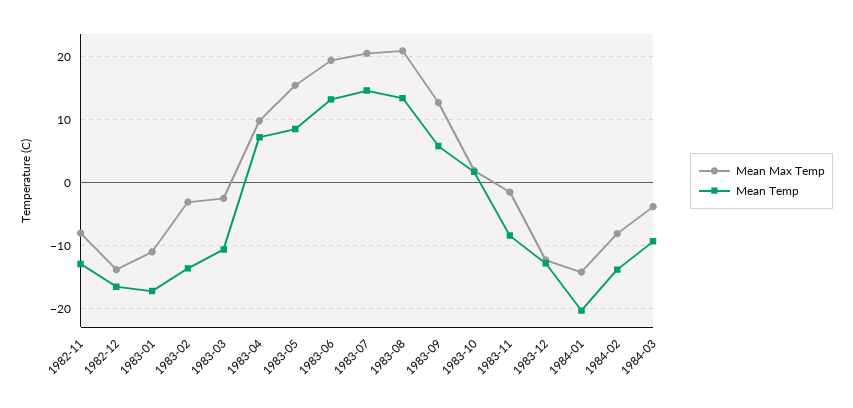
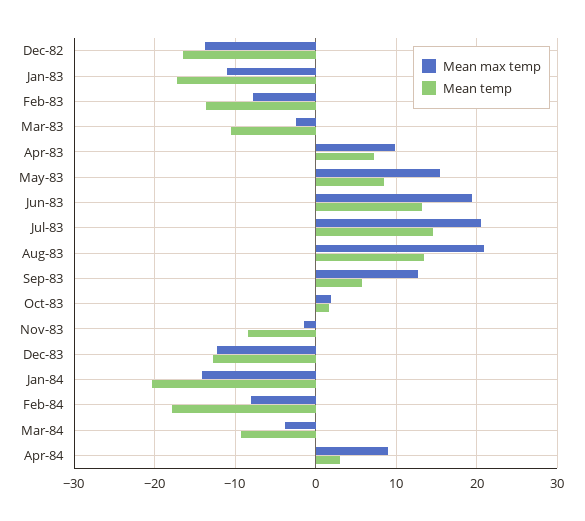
Mean Max Temp, 1982-11: -8 -> none
Mean Temp, 1982-11: -13 -> none
Mean Max Temp, 1983-02: -3 -> -8
Mean Temp, 1984-02: -14 -> -18
Mean Max Temp, Apr-84: none -> 9
Mean Temp, Apr-84: none -> 3

